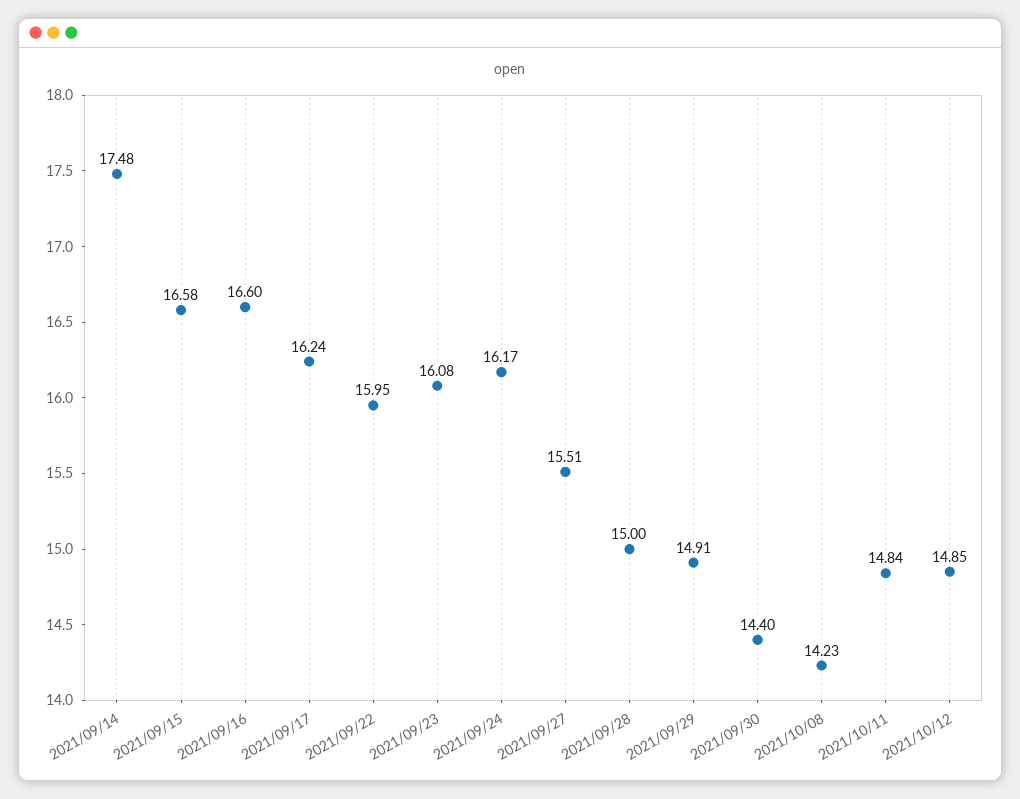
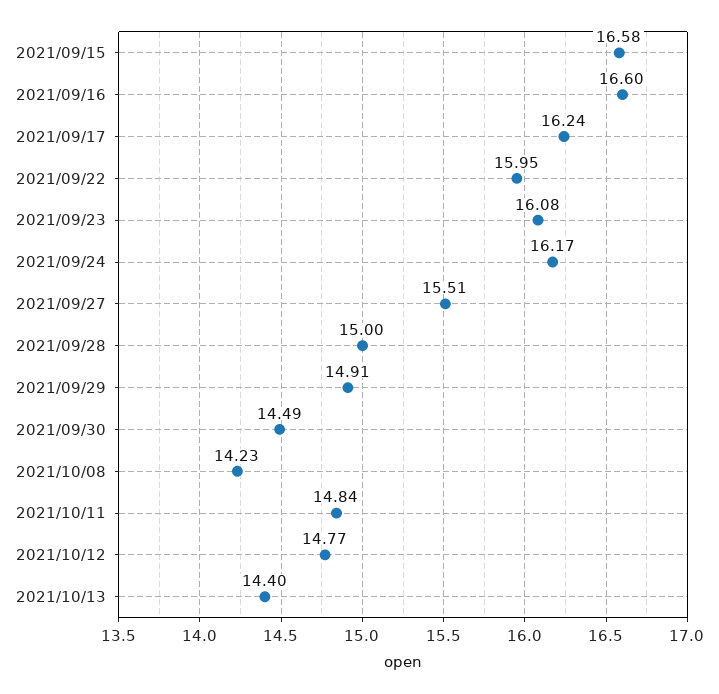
2021/09/14: 17.48 -> none
2021/09/30: 14.4 -> 14.49
2021/10/12: 14.85 -> 14.77
2021/10/13: none -> 14.4

